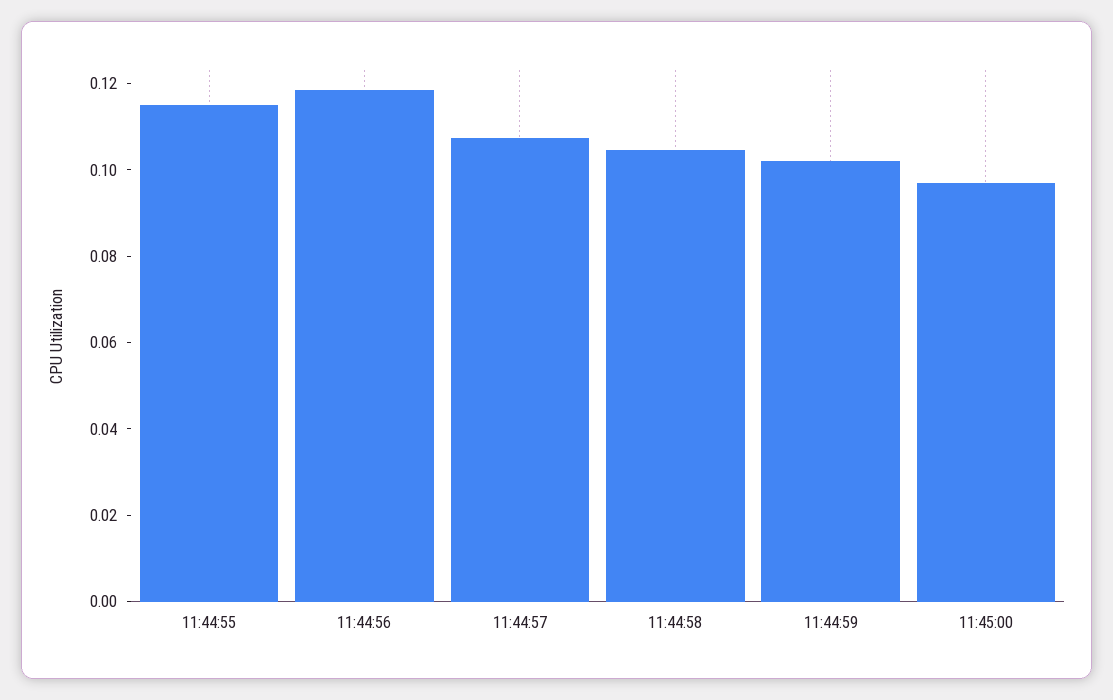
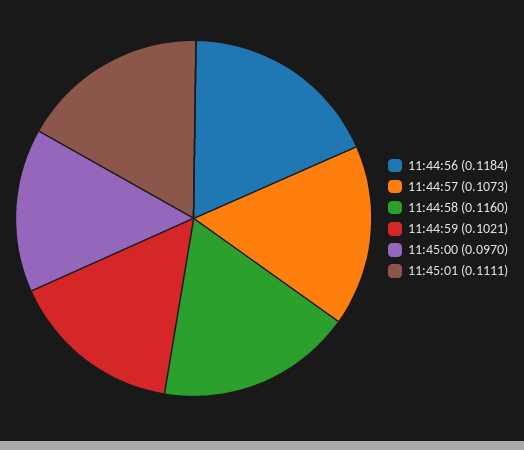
11:44:55: 0.115 -> none
11:44:58: 0.105 -> 0.116
11:45:01: none -> 0.1111

